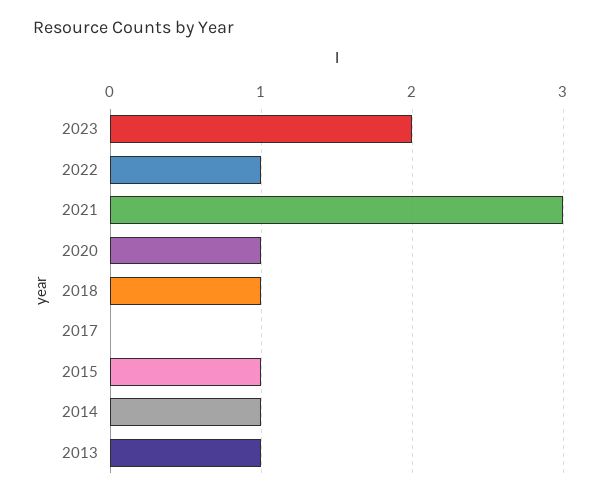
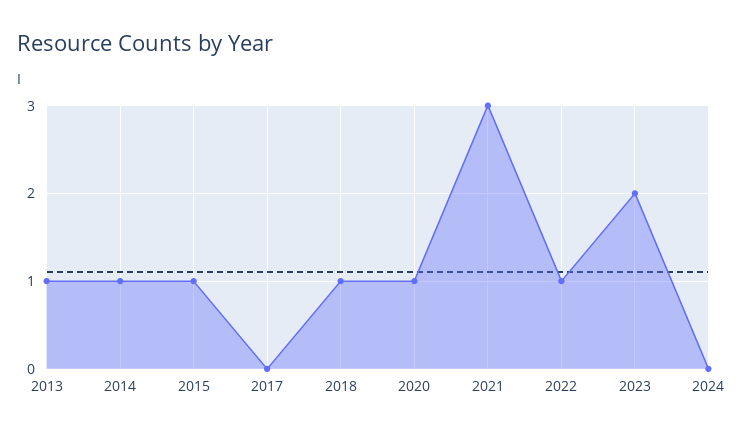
2024: none -> 0

